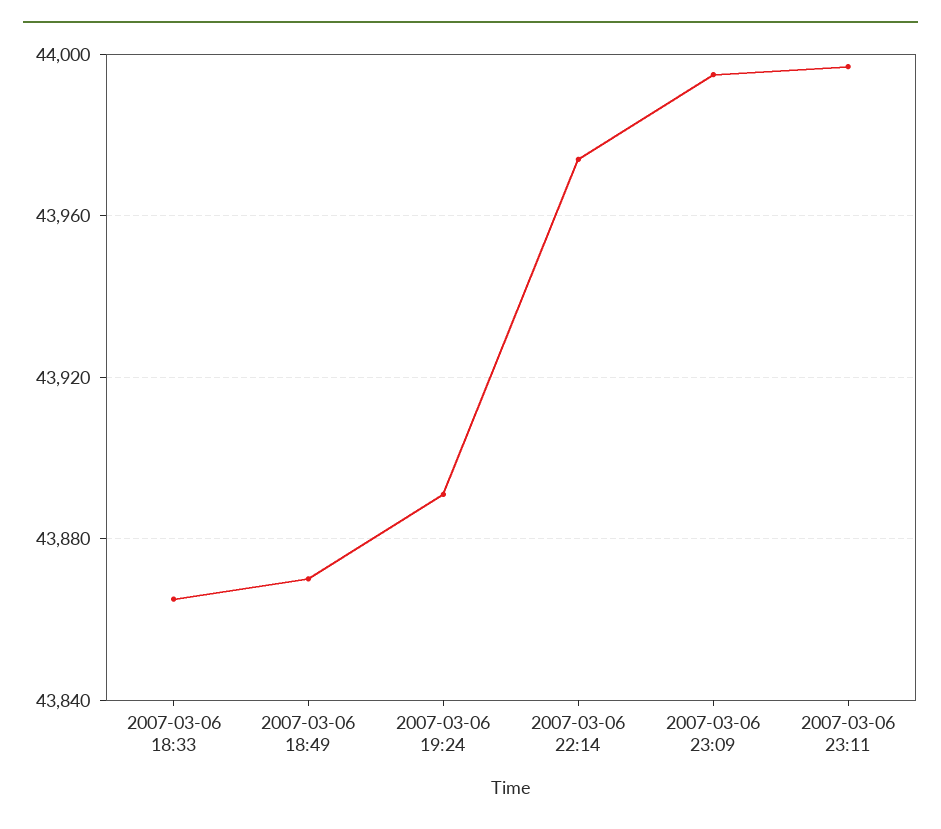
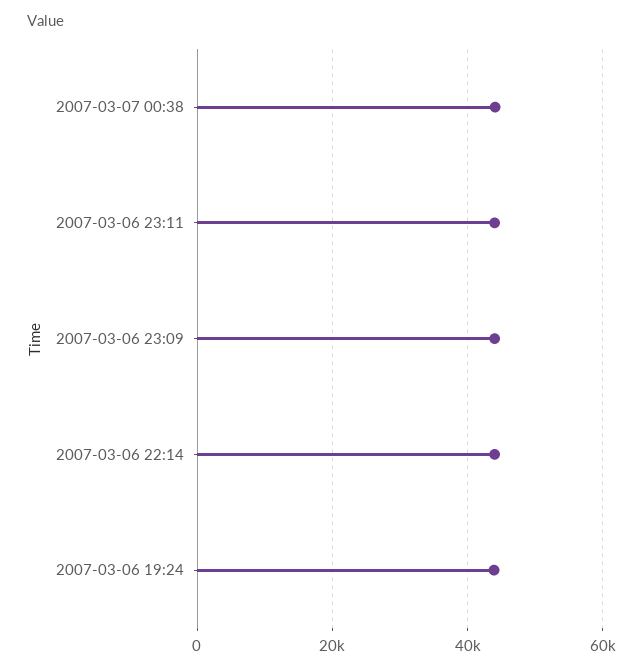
2007-03-06 18:33: 43865 -> none
2007-03-06 18:49: 43870 -> none
2007-03-07 00:38: none -> 44000

